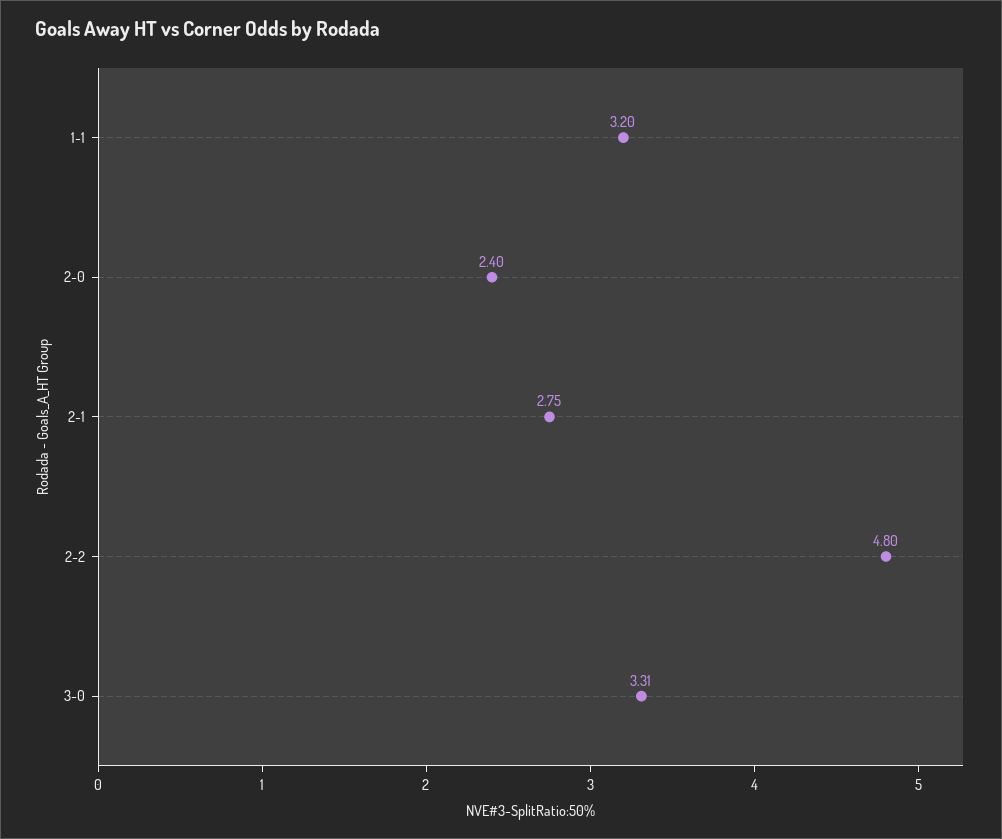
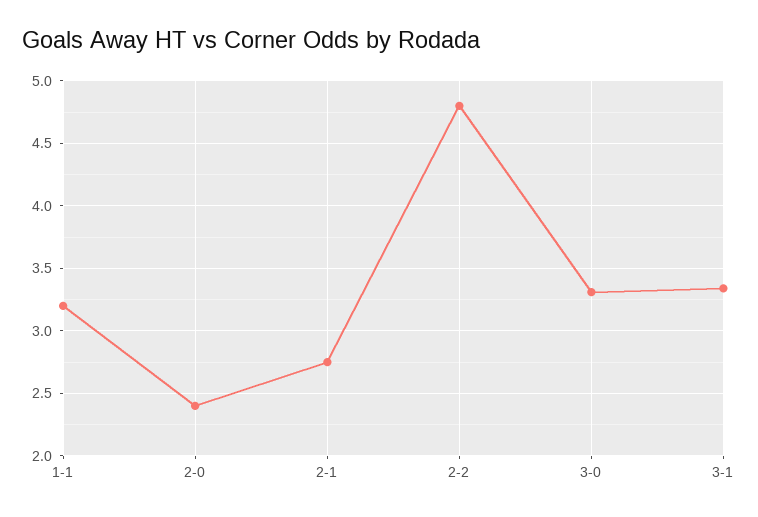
3-1: none -> 3.35

